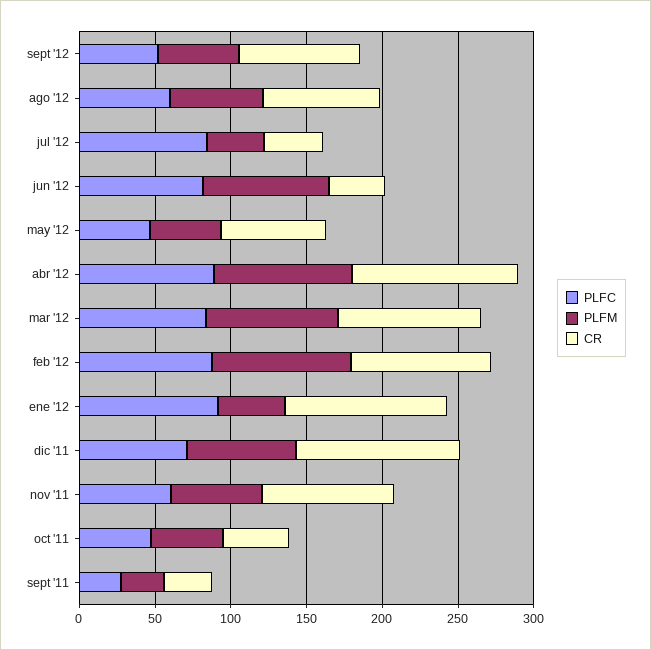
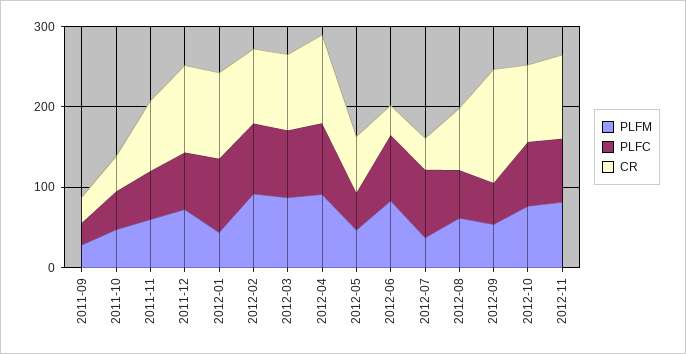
CR, sept '12: 80 -> 140
PLFM, 2012-10: none -> 80
PLFC, 2012-10: none -> 80
CR, 2012-10: none -> 100
PLFM, 2012-11: none -> 80
PLFC, 2012-11: none -> 80
CR, 2012-11: none -> 100

